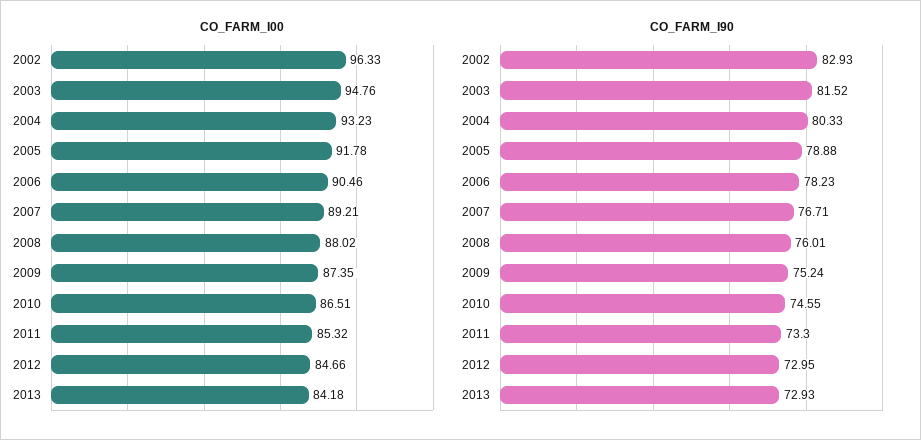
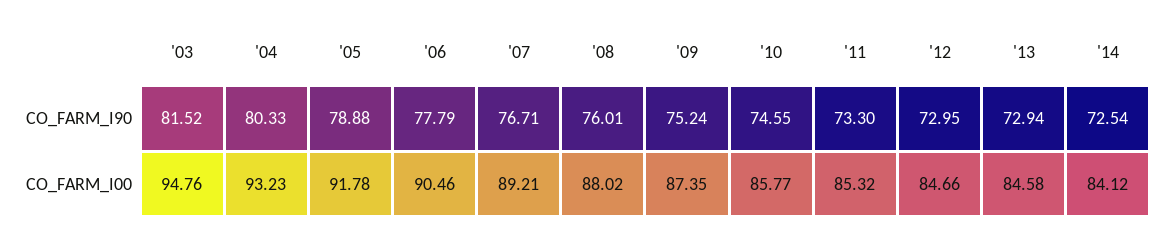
CO_FARM_I00, 2002: 96.33 -> none
CO_FARM_I00, 2010: 86.51 -> 85.77
CO_FARM_I00, 2013: 84.18 -> 84.58
CO_FARM_I90, 2002: 82.93 -> none
CO_FARM_I90, 2006: 78.23 -> 77.79
CO_FARM_I90, 2013: 72.93 -> 72.94
CO_FARM_I90, '14: none -> 72.54
CO_FARM_I00, '14: none -> 84.12

